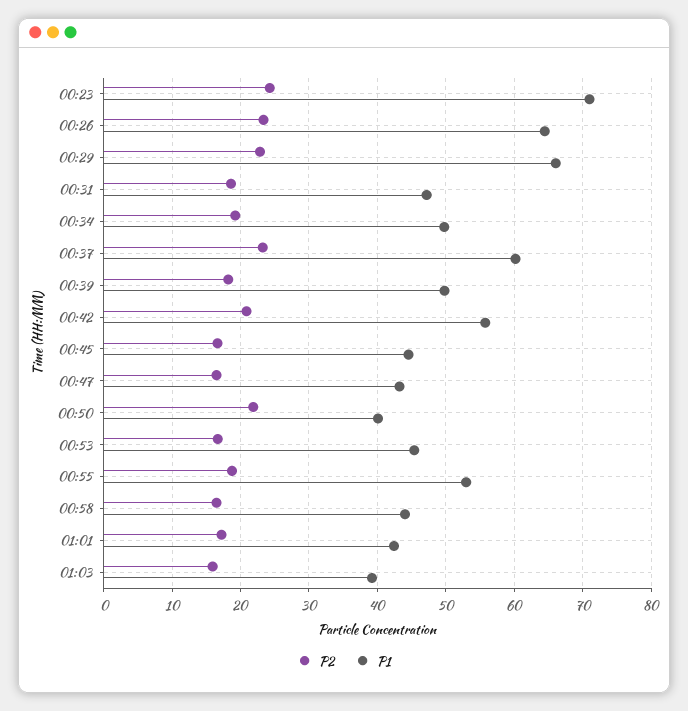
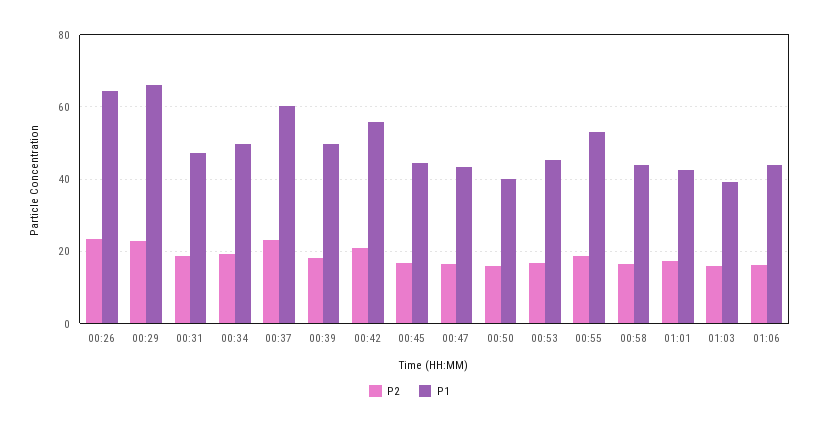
P2, 00:23: 24 -> none
P1, 00:23: 71 -> none
P2, 00:50: 22 -> 16
P2, 01:06: none -> 16
P1, 01:06: none -> 44

